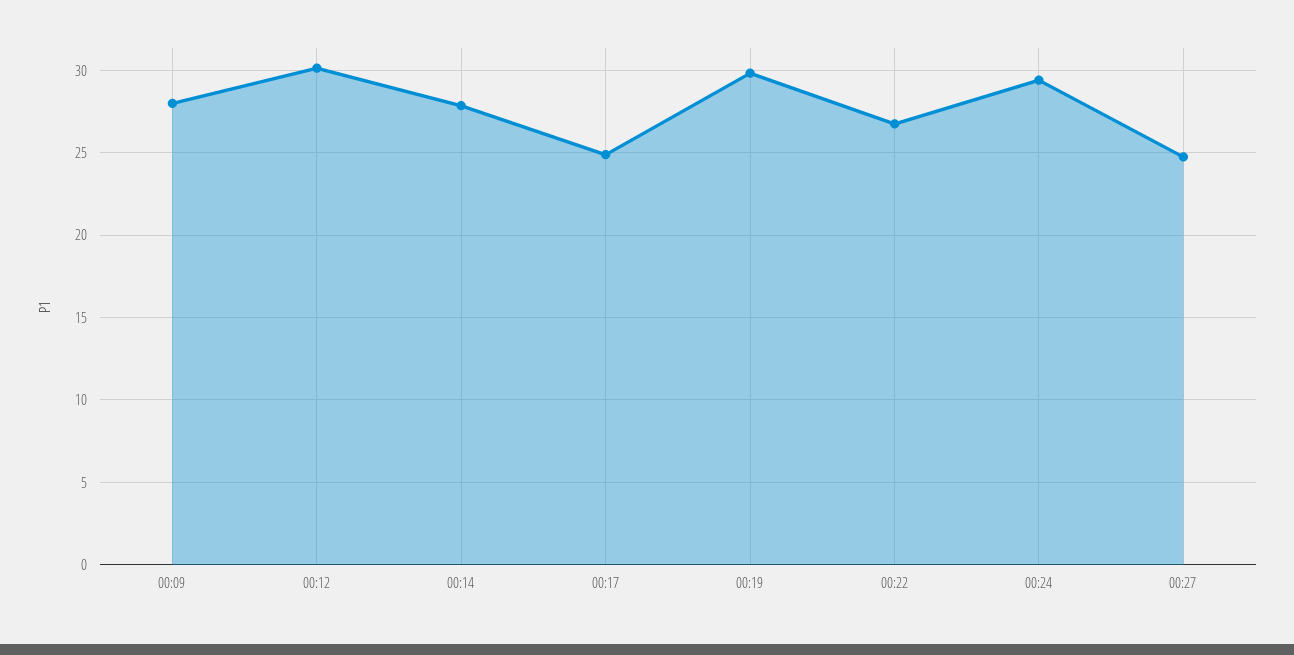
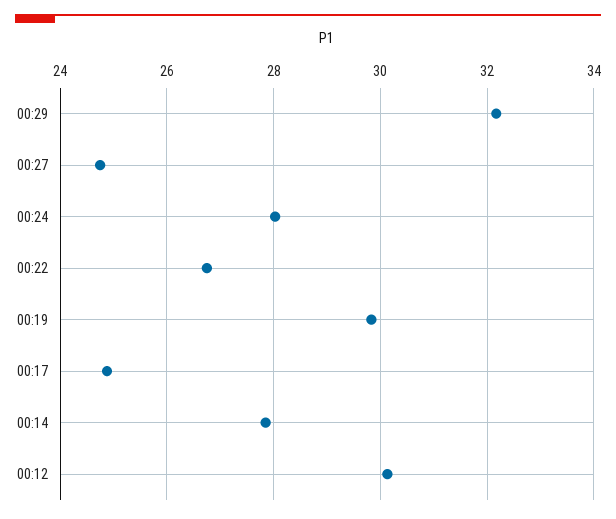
00:09: 28 -> none
00:24: 29.5 -> 28
00:29: none -> 32.2

